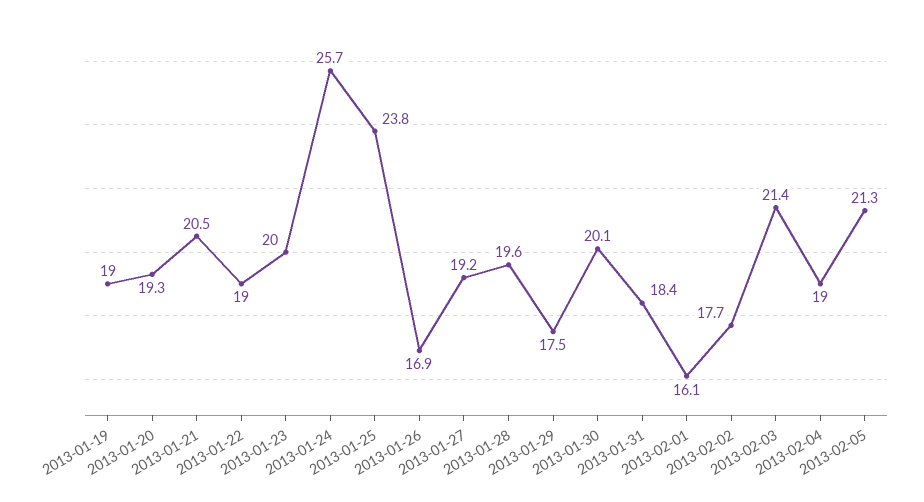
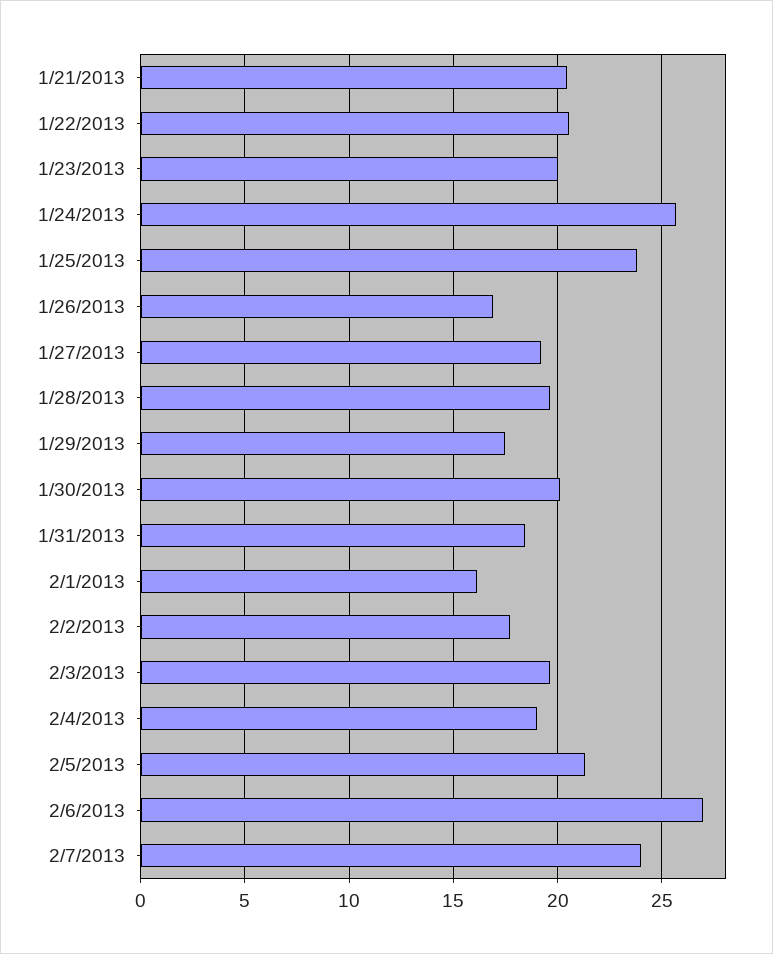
2013-01-19: 19 -> none
2013-01-20: 19.3 -> none
2013-01-22: 19 -> 20.5
2013-02-03: 21.4 -> 19.5
2/6/2013: none -> 27
2/7/2013: none -> 24

